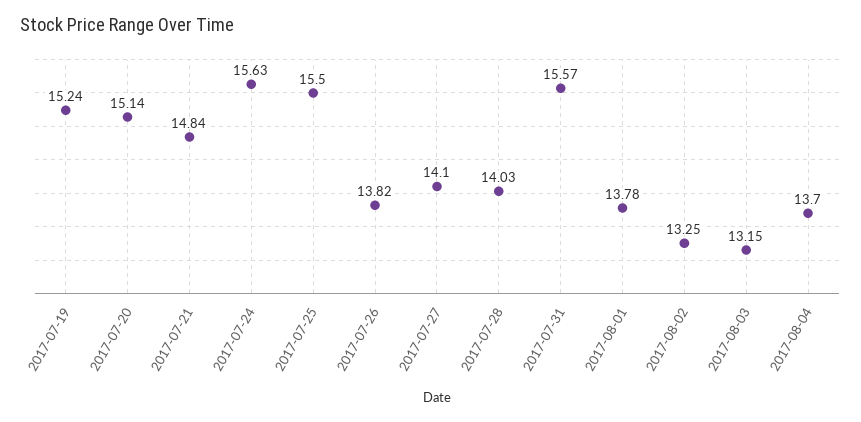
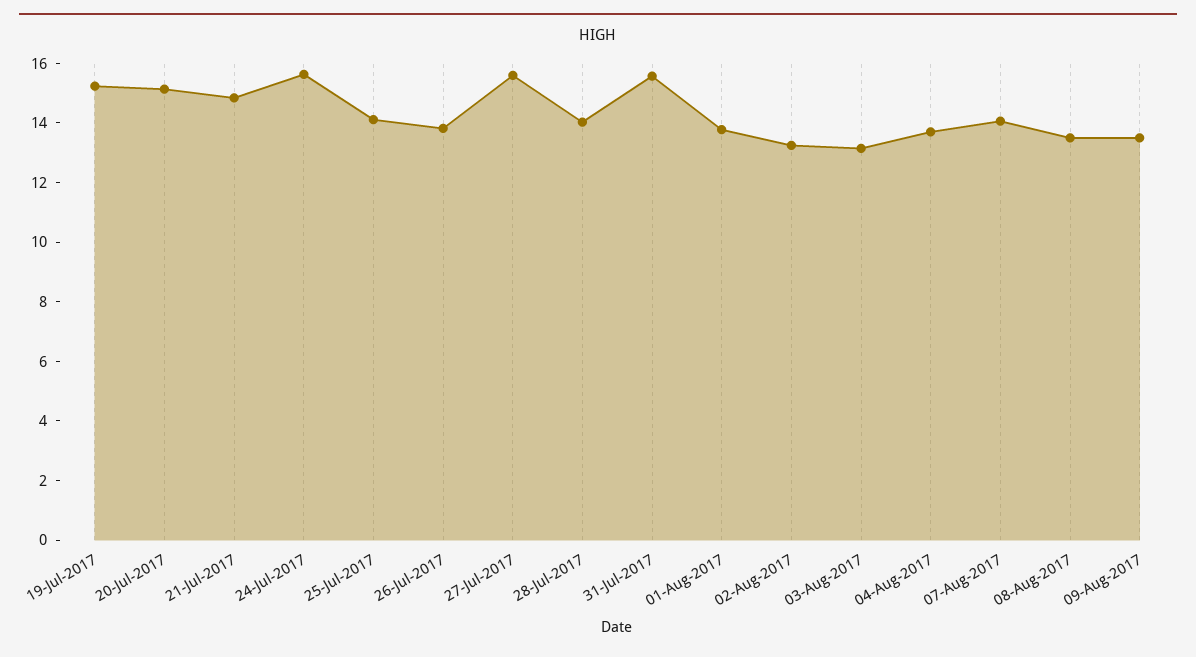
2017-07-25: 15.5 -> 14
2017-07-27: 14.1 -> 15.5
07-Aug-2017: none -> 14
08-Aug-2017: none -> 13.5
09-Aug-2017: none -> 13.5

